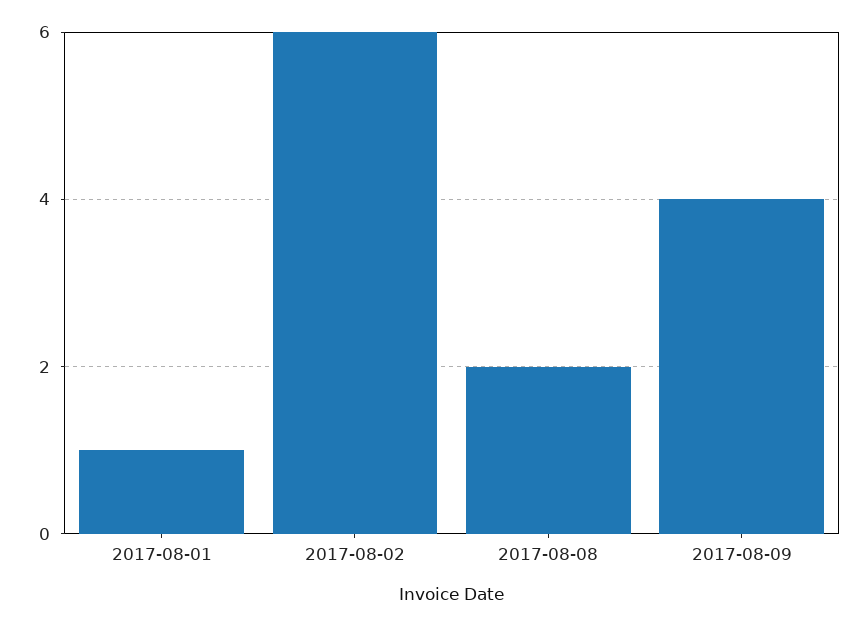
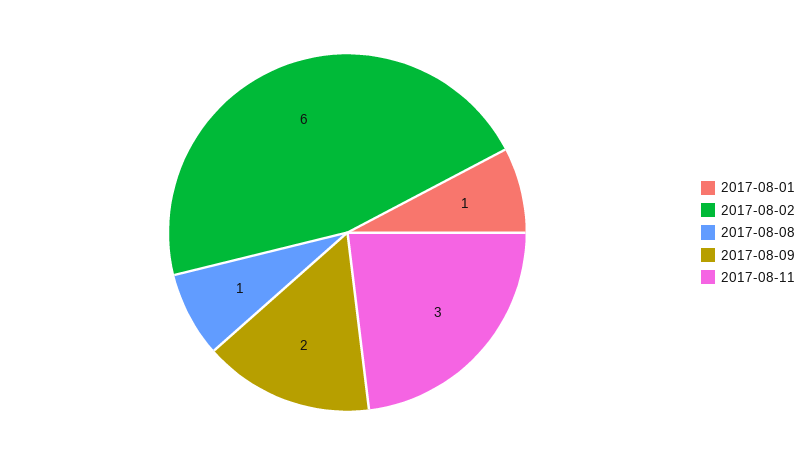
2017-08-08: 2 -> 1
2017-08-09: 4 -> 2
2017-08-11: none -> 3

